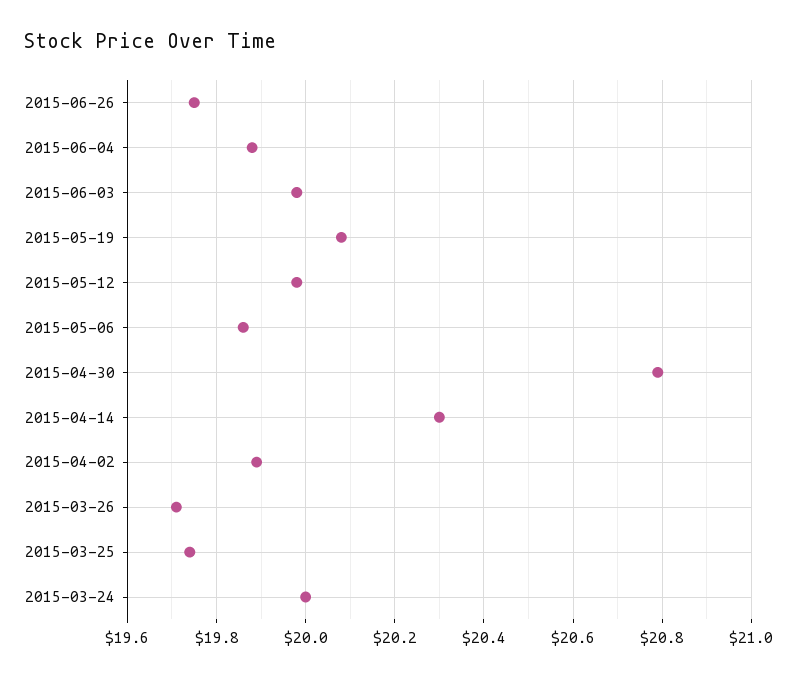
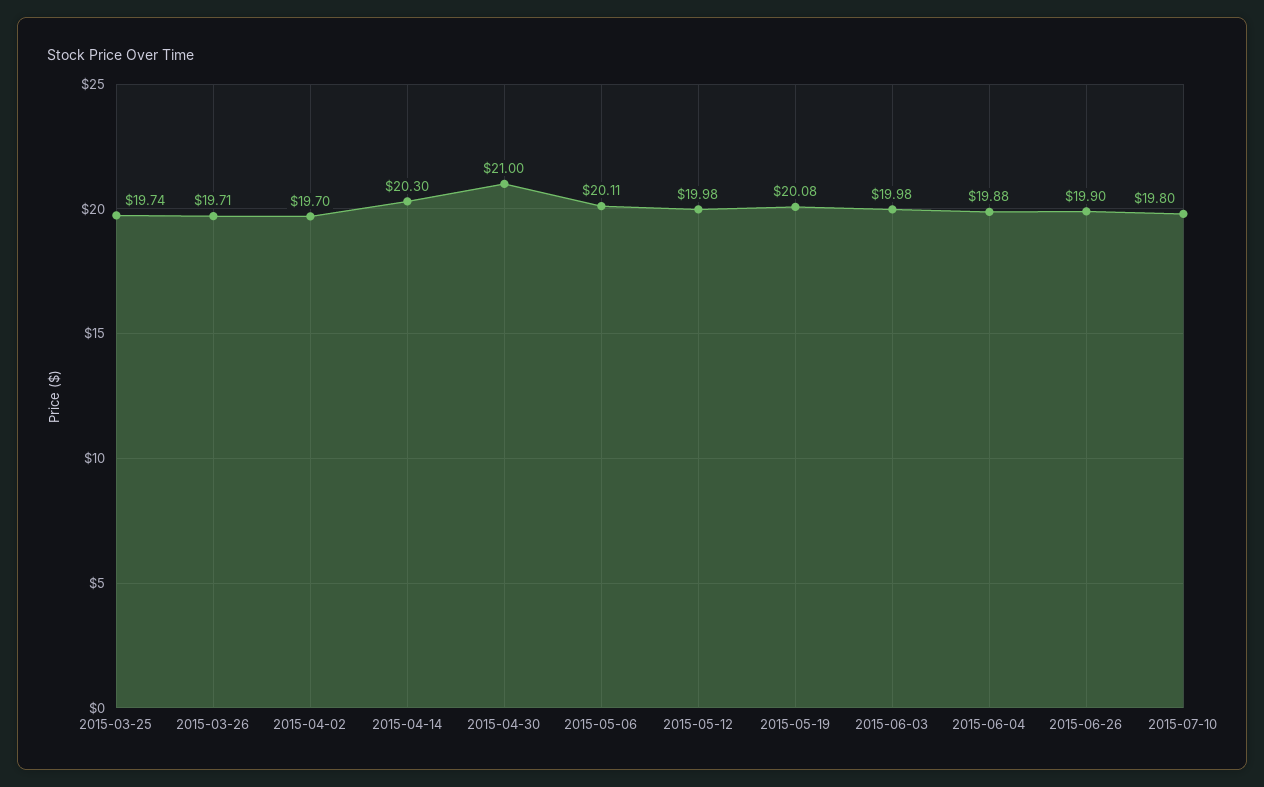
2015-06-26: 19.75 -> 19.9
2015-05-06: 19.85 -> 20.11
2015-04-30: 20.8 -> 21
2015-04-02: 19.9 -> 19.7
2015-03-24: 20 -> none
2015-07-10: none -> 19.8

